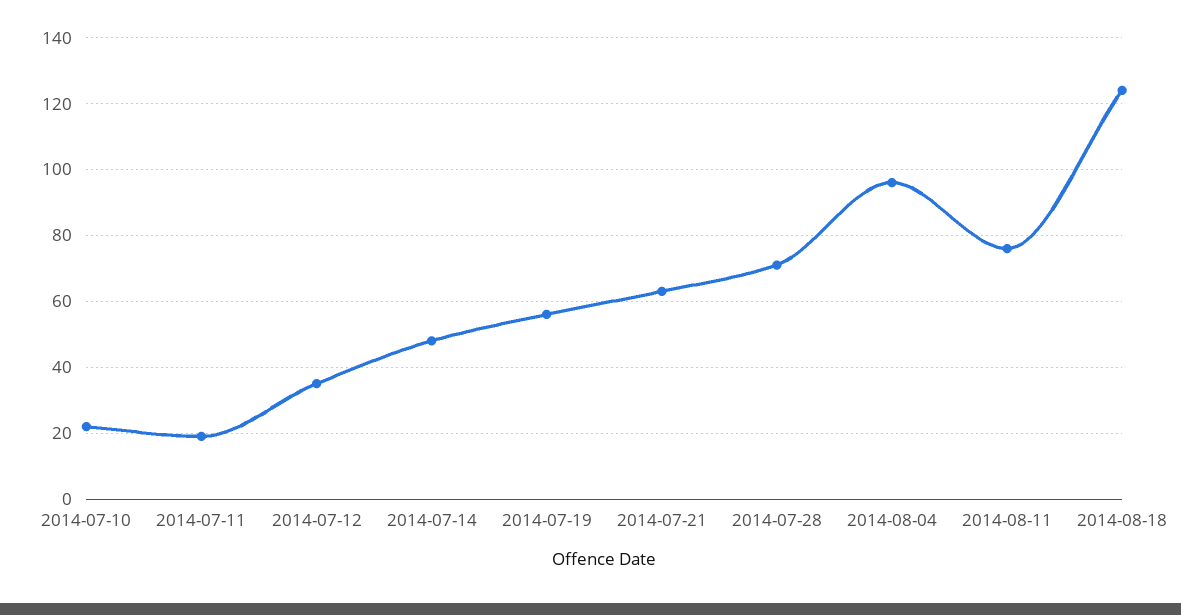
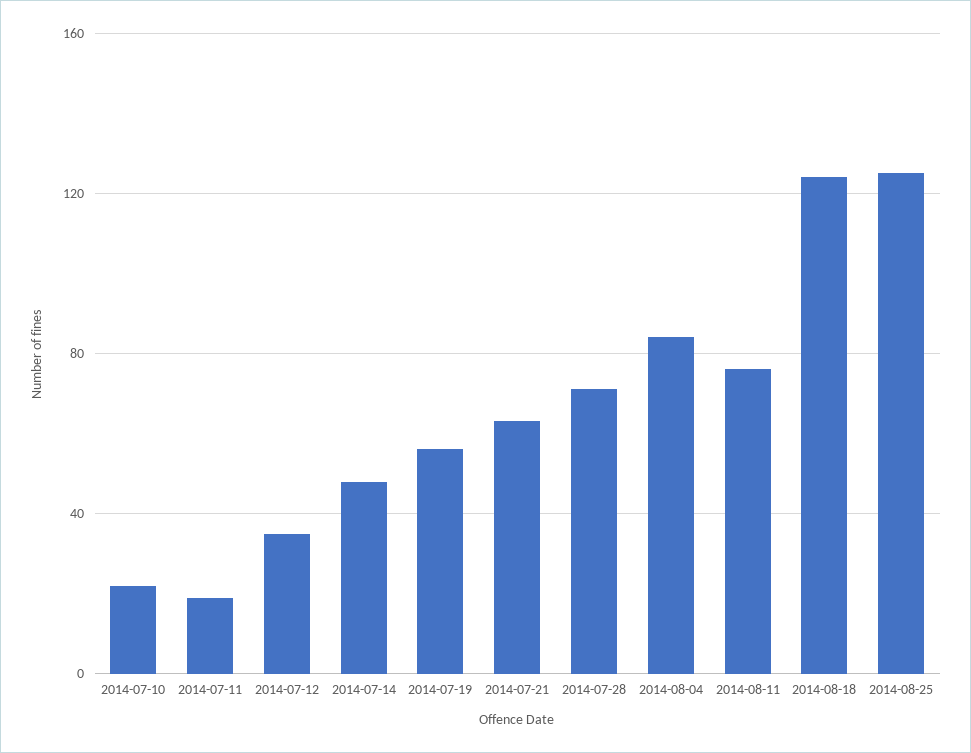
2014-08-04: 95 -> 85
2014-08-25: none -> 125

